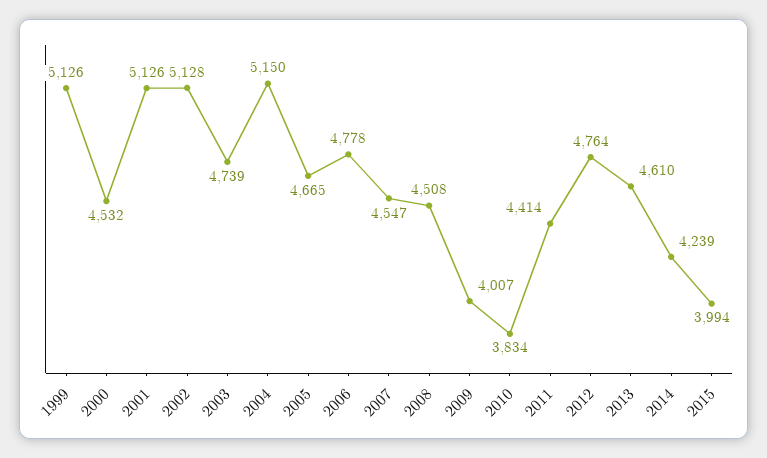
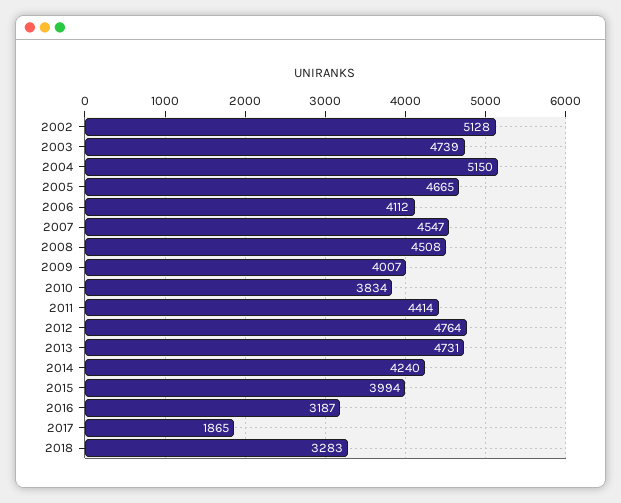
1999: 5126 -> none
2000: 4532 -> none
2001: 5126 -> none
2006: 4778 -> 4112
2013: 4610 -> 4731
2014: 4239 -> 4240
2016: none -> 3187
2017: none -> 1865
2018: none -> 3283

